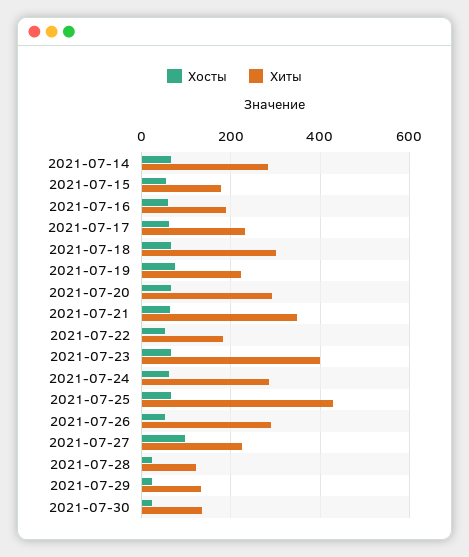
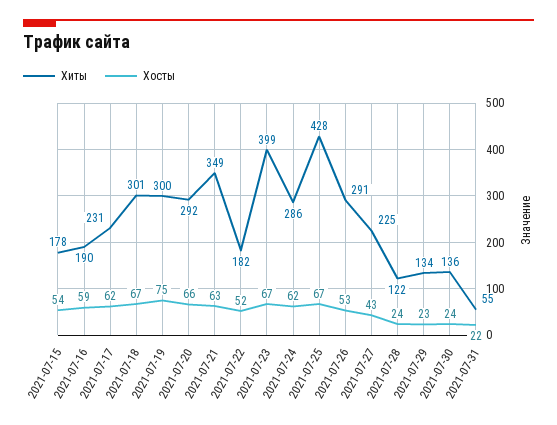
Хосты, 2021-07-14: 60 -> none
Хиты, 2021-07-14: 280 -> none
Хиты, 2021-07-19: 220 -> 300
Хосты, 2021-07-27: 100 -> 43
Хиты, 2021-07-31: none -> 55
Хосты, 2021-07-31: none -> 22

